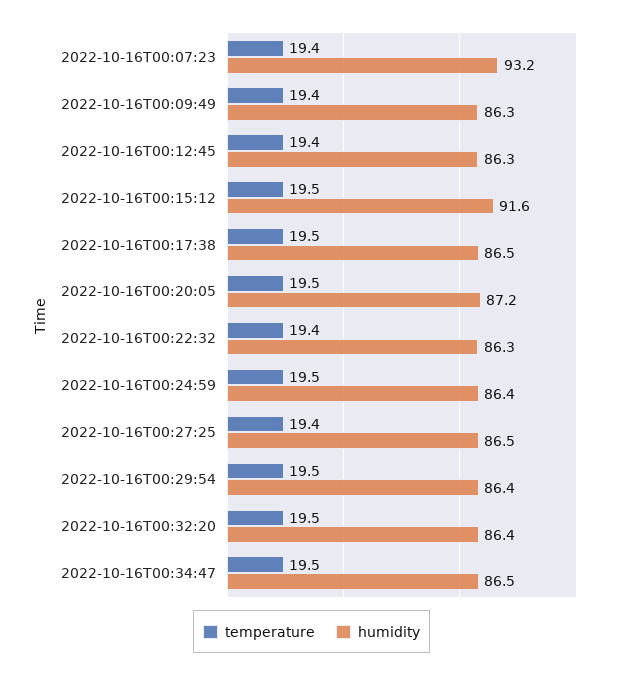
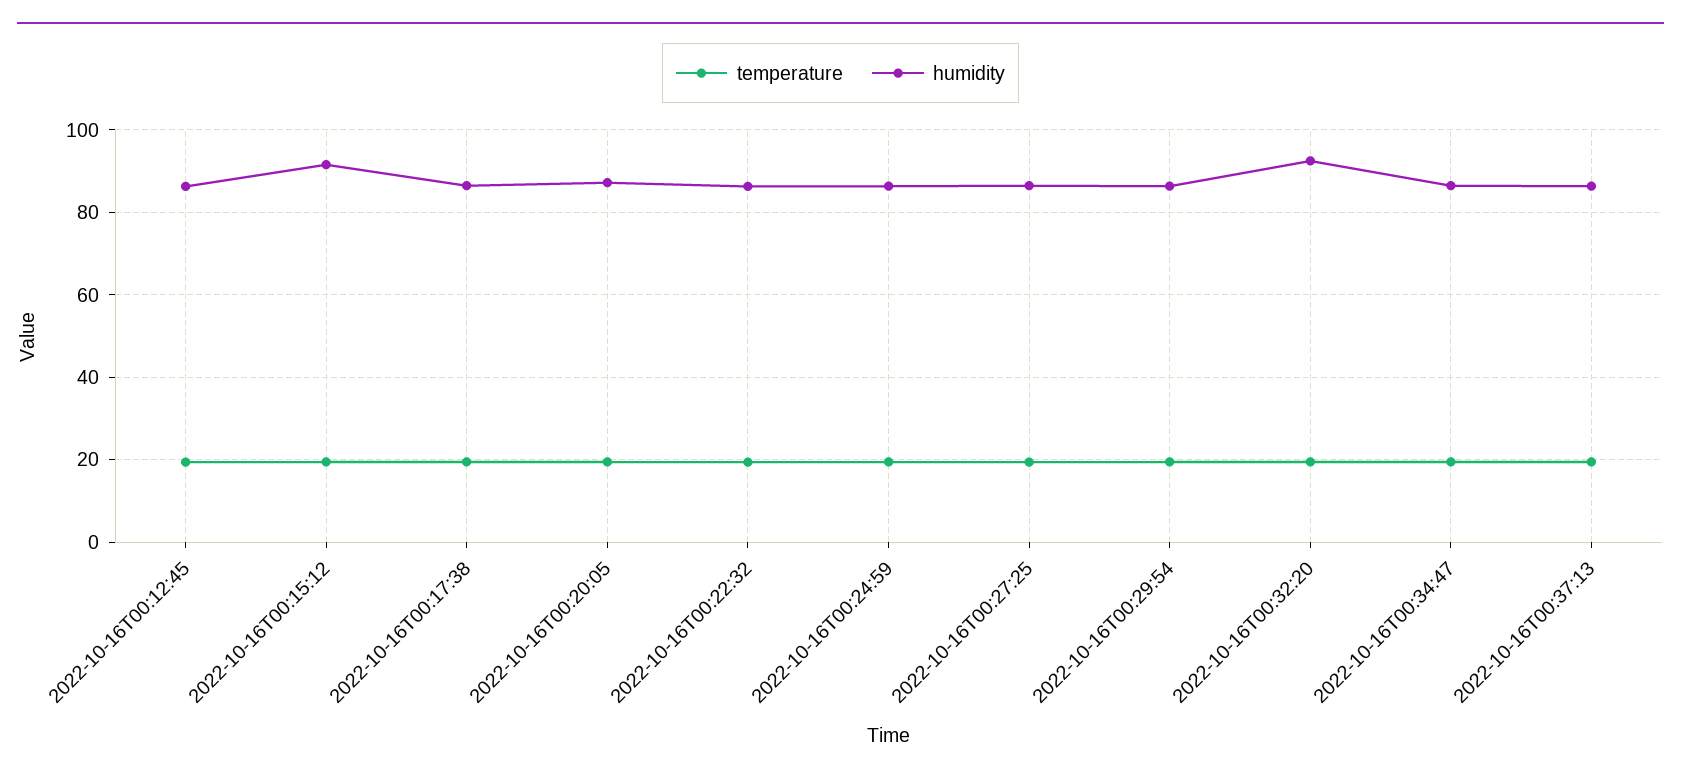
temperature, 2022-10-16T00:07:23: 19.4 -> none
humidity, 2022-10-16T00:07:23: 93.2 -> none
temperature, 2022-10-16T00:09:49: 19.4 -> none
humidity, 2022-10-16T00:09:49: 86.3 -> none
humidity, 2022-10-16T00:32:20: 86.4 -> 92
temperature, 2022-10-16T00:37:13: none -> 20
humidity, 2022-10-16T00:37:13: none -> 86

